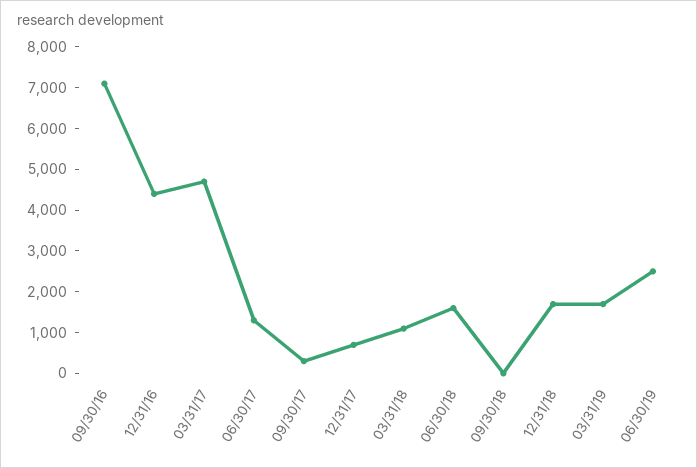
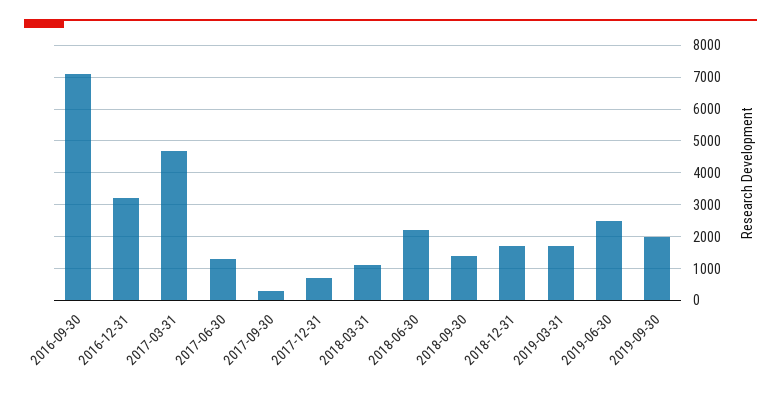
12/31/16: 4400 -> 3200
06/30/18: 1600 -> 2200
09/30/18: 0 -> 1400
2019-09-30: none -> 2000

